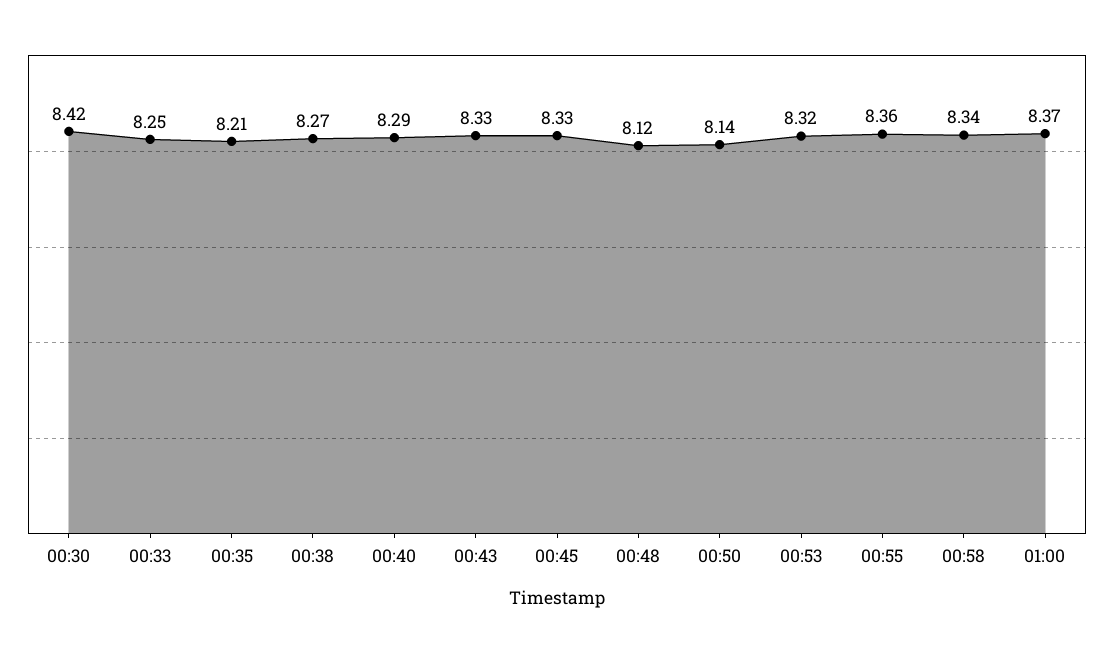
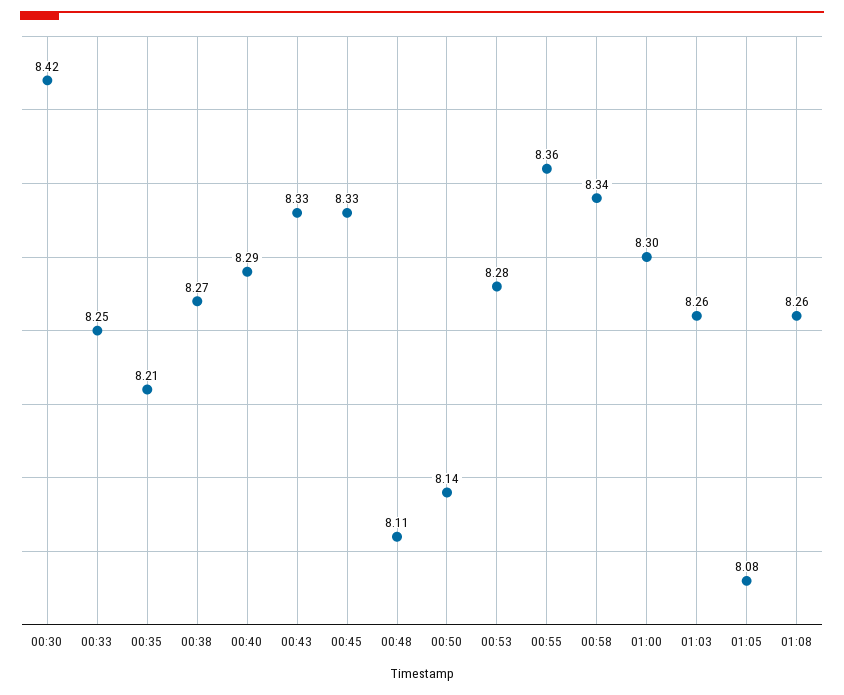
00:48: 8.12 -> 8.11
00:53: 8.32 -> 8.28
01:00: 8.37 -> 8.3
01:03: none -> 8.26
01:05: none -> 8.08
01:08: none -> 8.26

